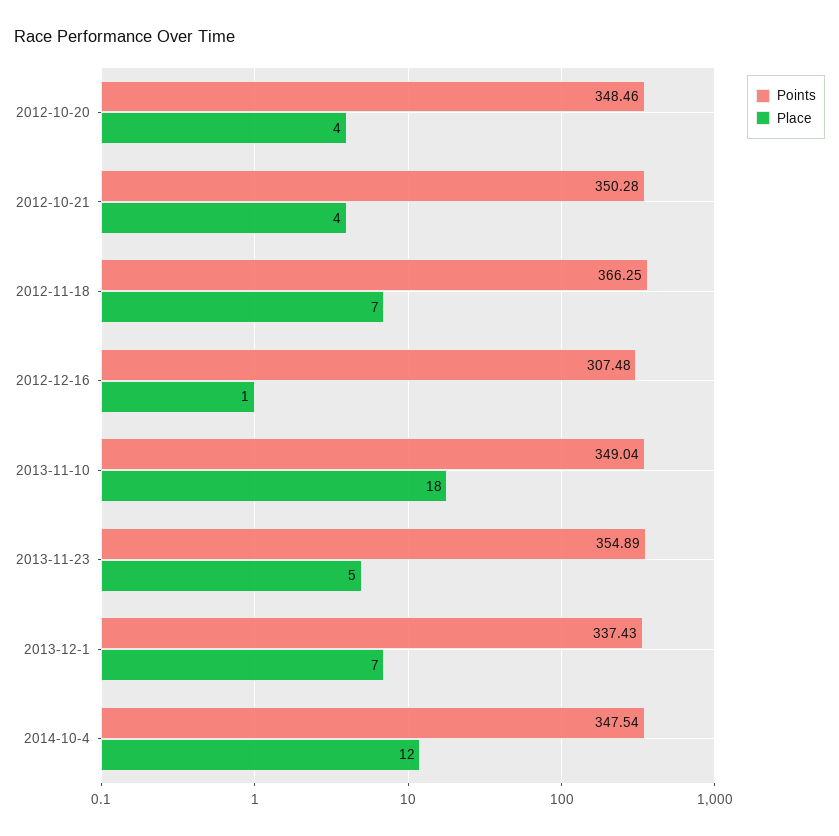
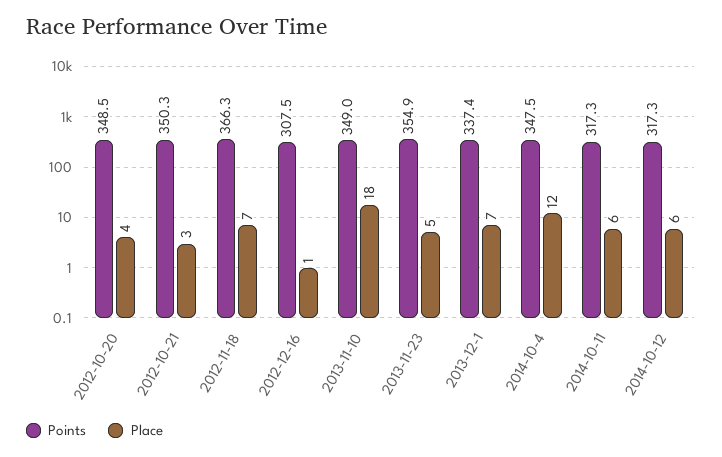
Place, 2012-10-21: 4 -> 3
Points, 2014-10-11: none -> 317.3
Place, 2014-10-11: none -> 6
Points, 2014-10-12: none -> 317.3
Place, 2014-10-12: none -> 6

